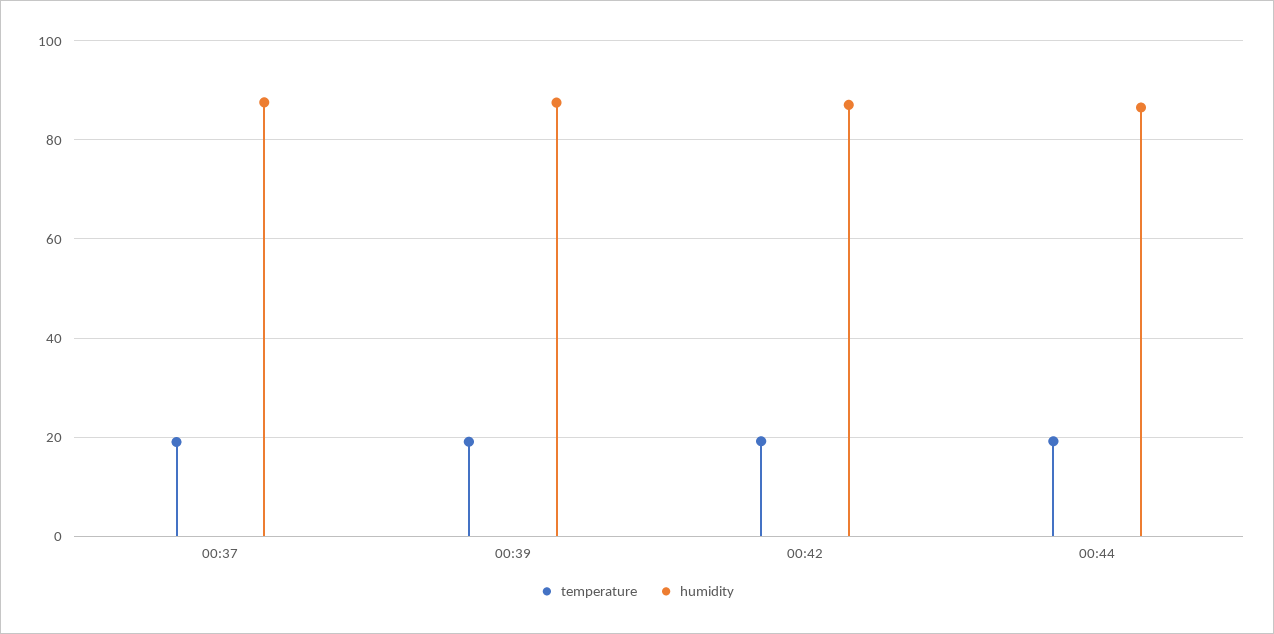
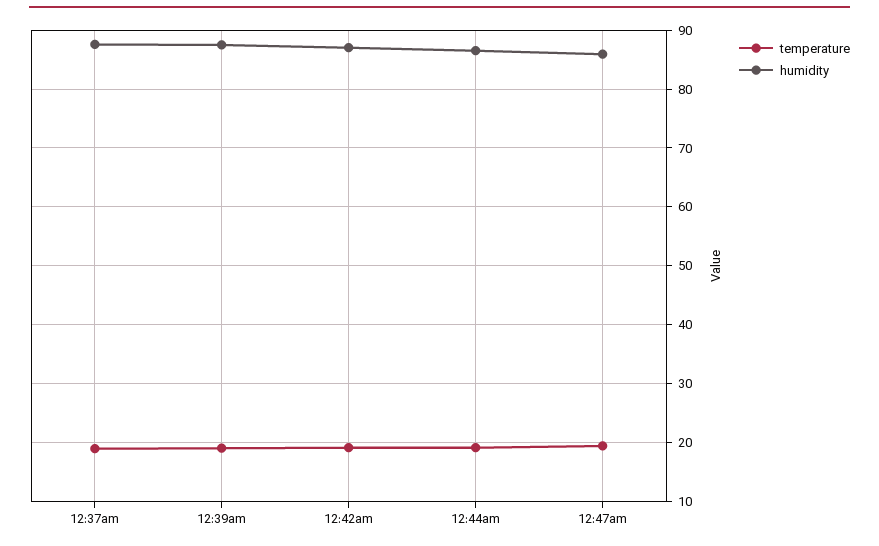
temperature, 12:47am: none -> 20
humidity, 12:47am: none -> 86

